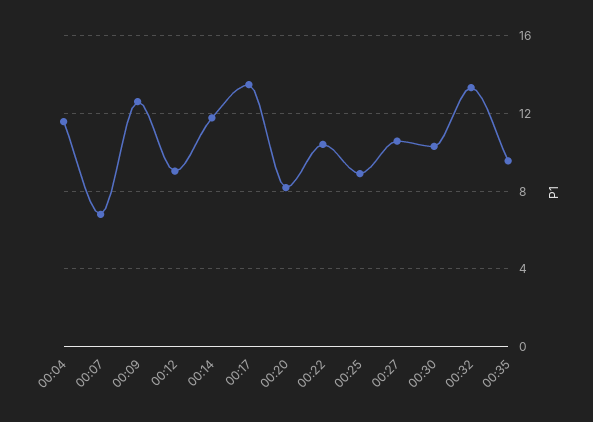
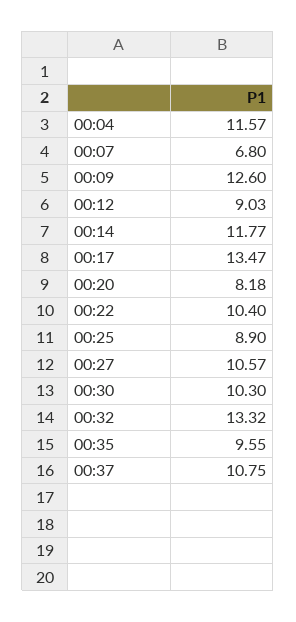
00:37: none -> 10.75

